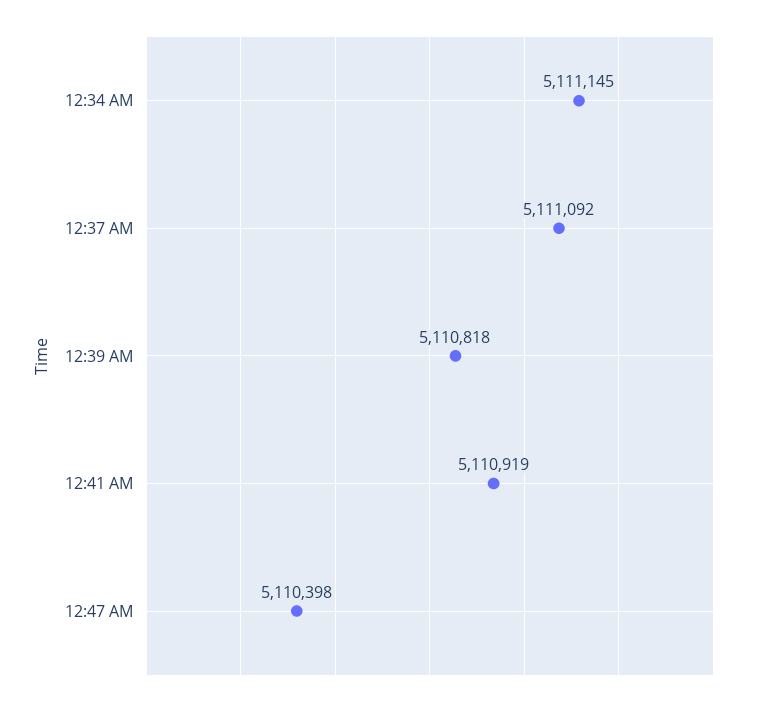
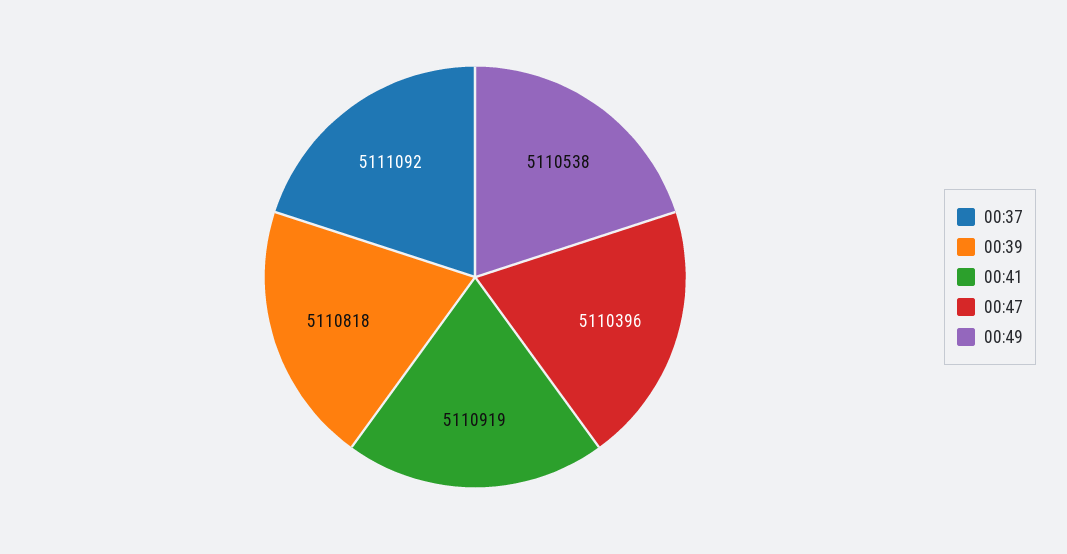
12:34 AM: 5111145 -> none
12:47 AM: 5110398 -> 5110396
00:49: none -> 5110538

